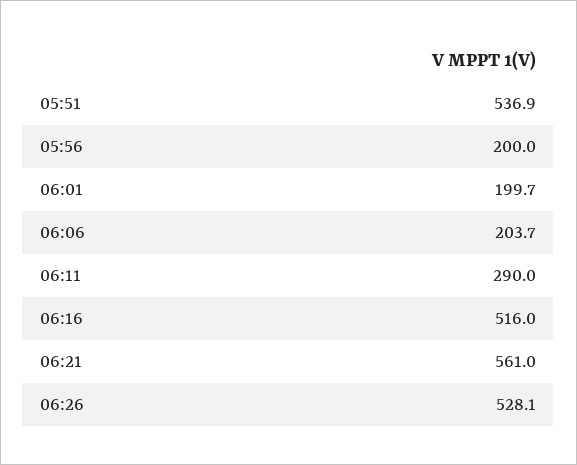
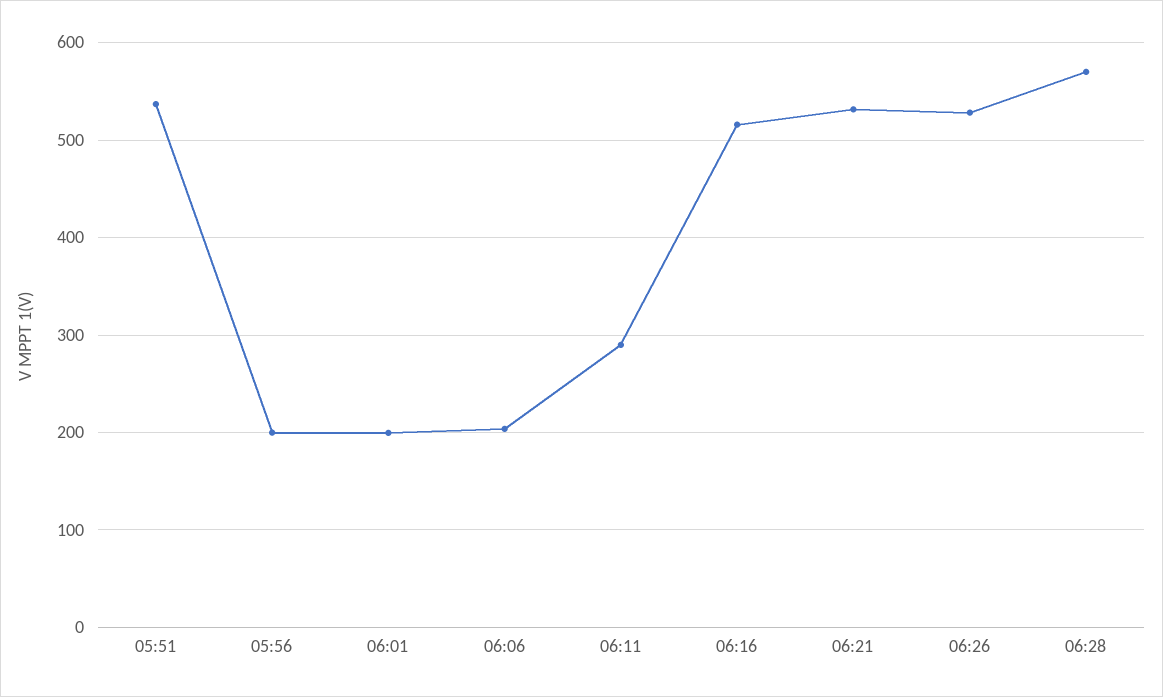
06:21: 561 -> 530
06:28: none -> 570

